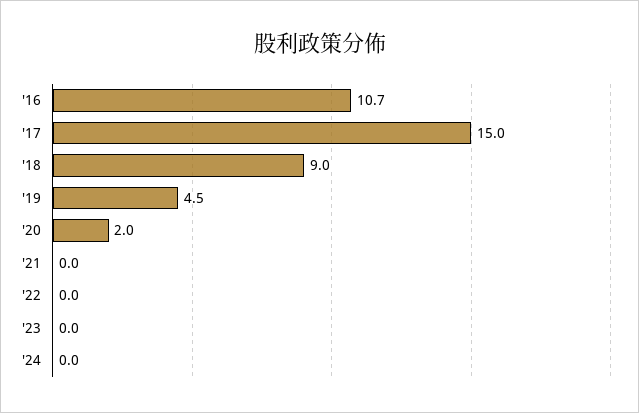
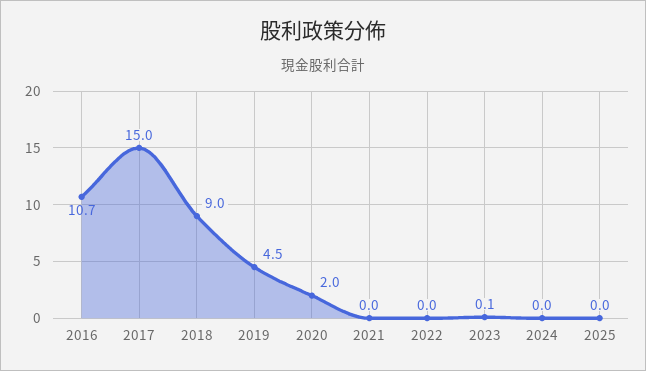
'23: 0 -> 0.1
2025: none -> 0

